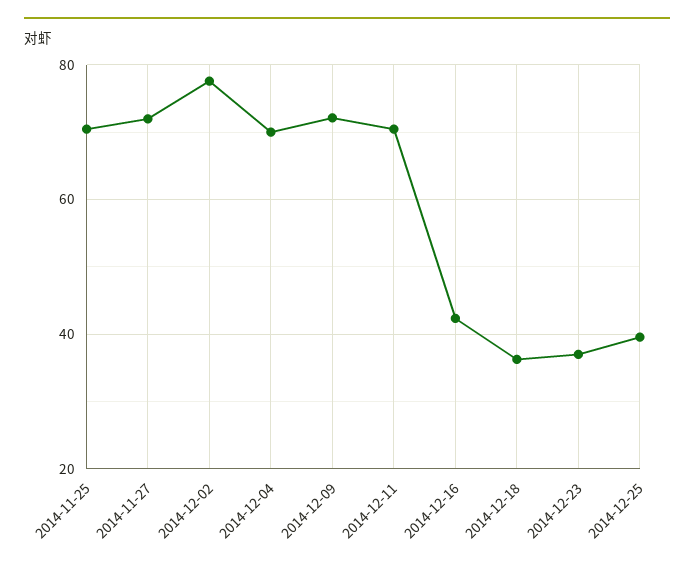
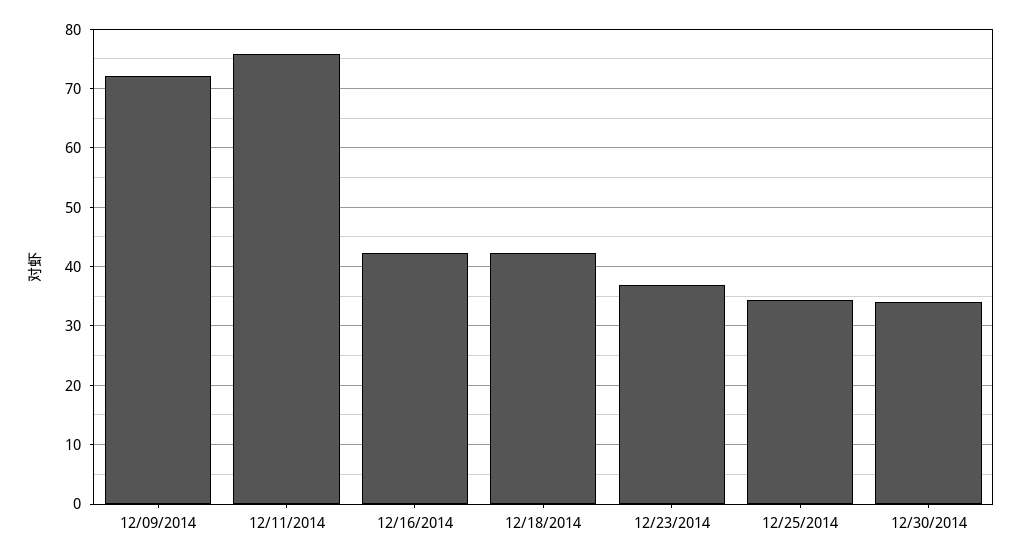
2014-11-25: 70 -> none
2014-11-27: 72 -> none
2014-12-02: 78 -> none
2014-12-04: 70 -> none
2014-12-11: 70 -> 76
2014-12-18: 36 -> 42
2014-12-25: 40 -> 34
12/30/2014: none -> 34

